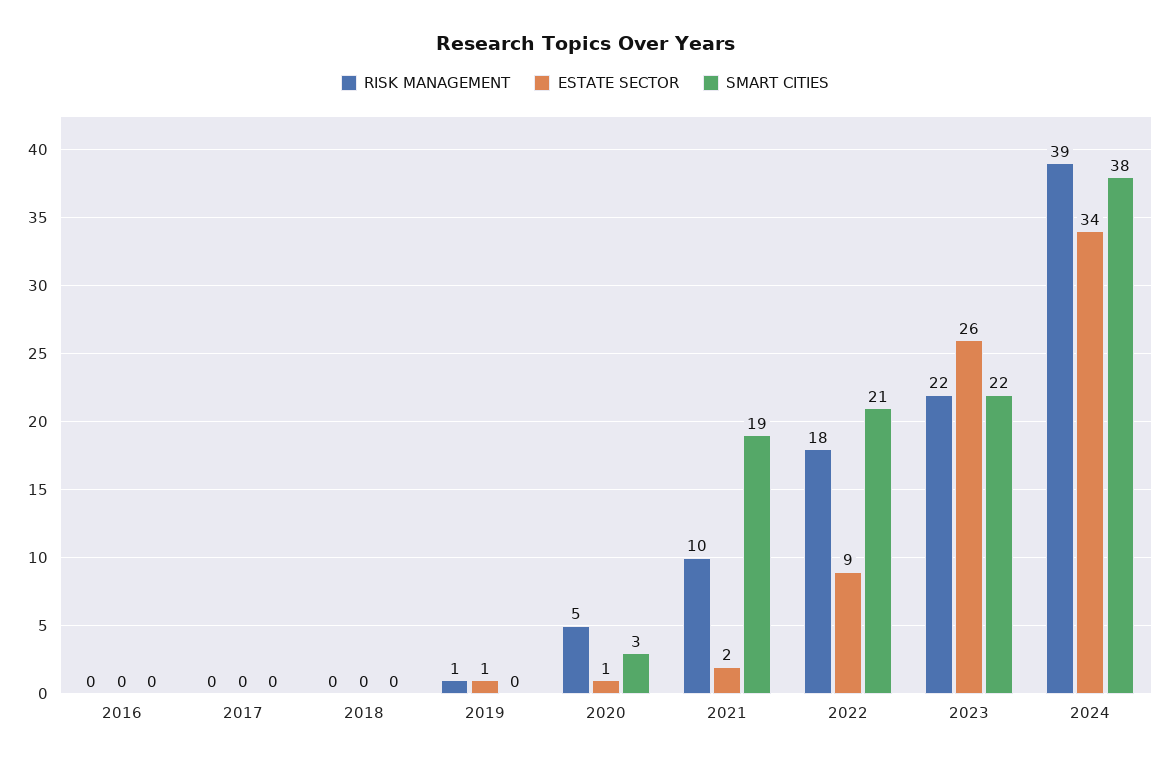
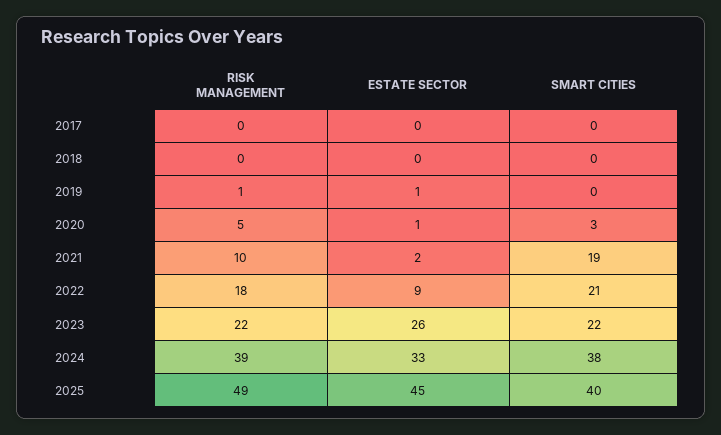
RISK MANAGEMENT, 2016: 0 -> none
ESTATE SECTOR, 2016: 0 -> none
SMART CITIES, 2016: 0 -> none
ESTATE SECTOR, 2024: 34 -> 33
RISK MANAGEMENT, 2025: none -> 49
ESTATE SECTOR, 2025: none -> 45
SMART CITIES, 2025: none -> 40

